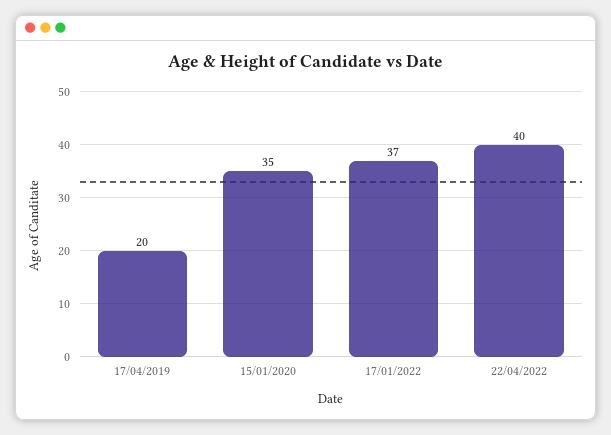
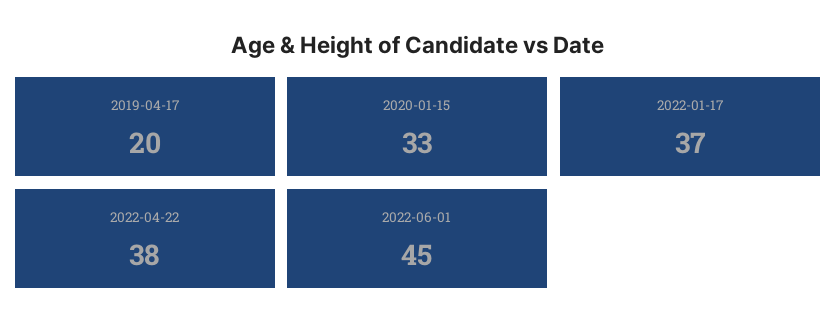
15/01/2020: 35 -> 33
22/04/2022: 40 -> 38
2022-06-01: none -> 45

